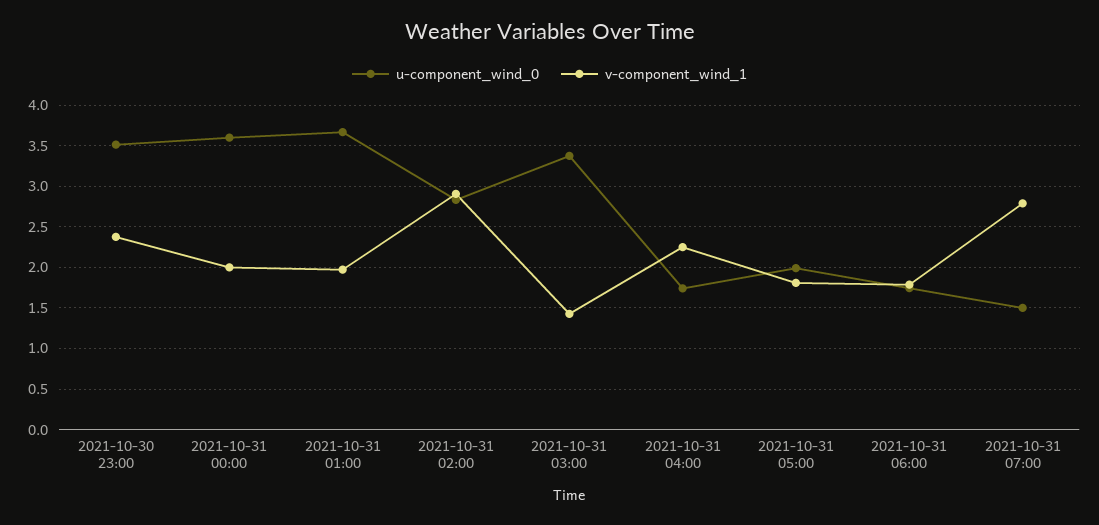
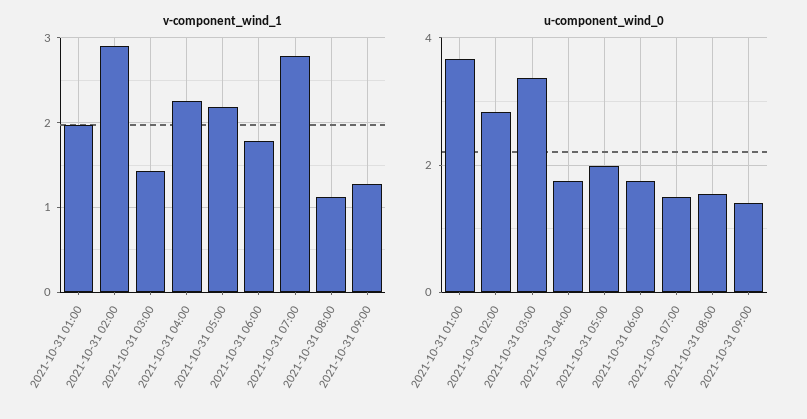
u-component_wind_0, 2021-10-30 23:00: 3.5 -> none
v-component_wind_1, 2021-10-30 23:00: 2.4 -> none
u-component_wind_0, 2021-10-31 00:00: 3.6 -> none
v-component_wind_1, 2021-10-31 00:00: 2 -> none
v-component_wind_1, 2021-10-31 05:00: 1.8 -> 2.2
v-component_wind_1, 2021-10-31 08:00: none -> 1.1
v-component_wind_1, 2021-10-31 09:00: none -> 1.3
u-component_wind_0, 2021-10-31 08:00: none -> 1.6
u-component_wind_0, 2021-10-31 09:00: none -> 1.4

